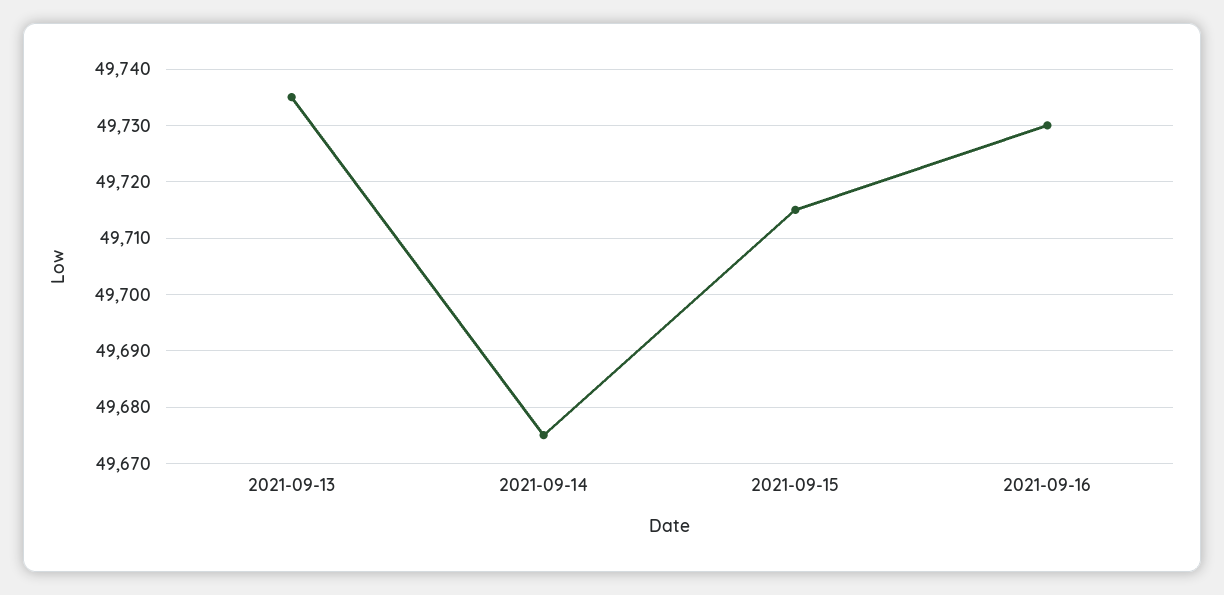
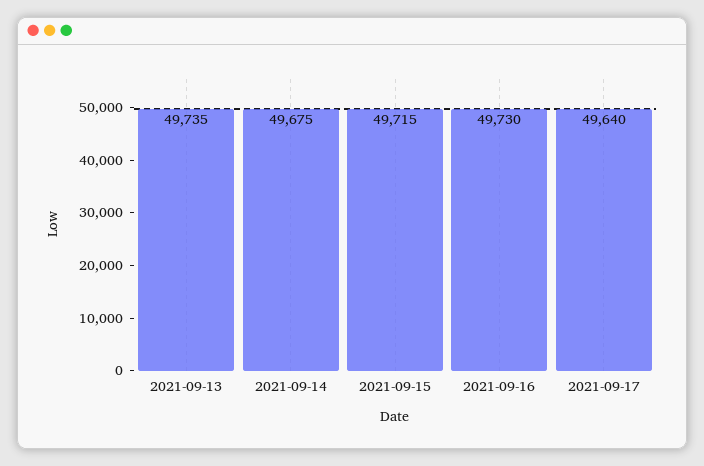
2021-09-17: none -> 49640

